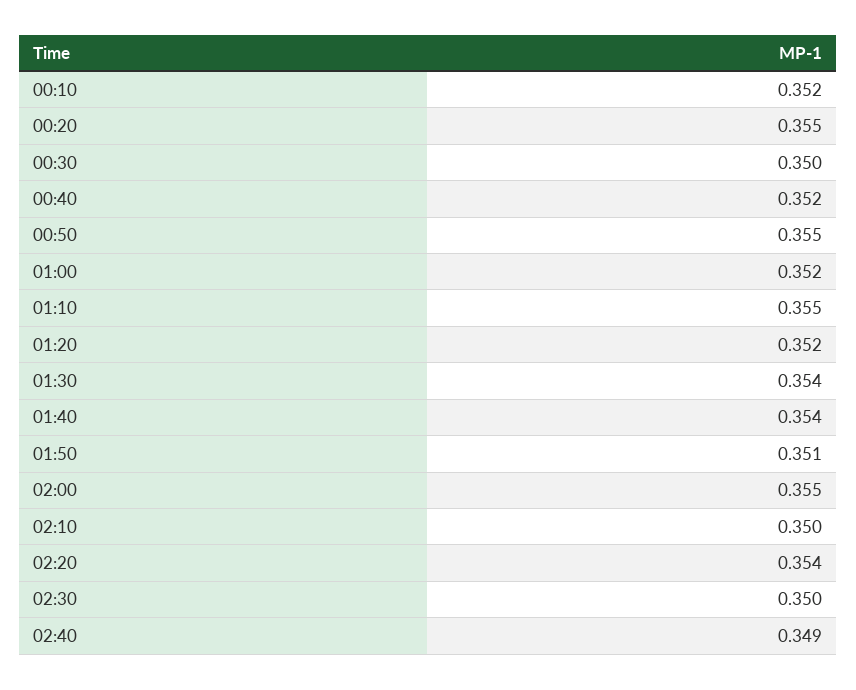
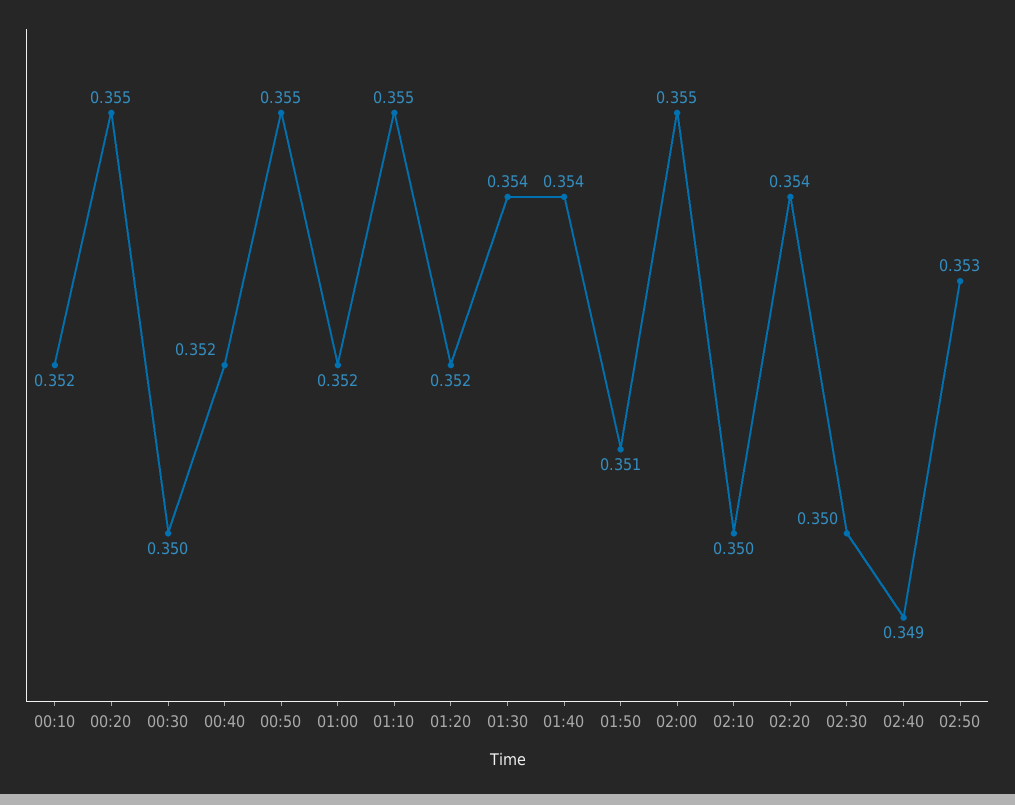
02:50: none -> 0.353

